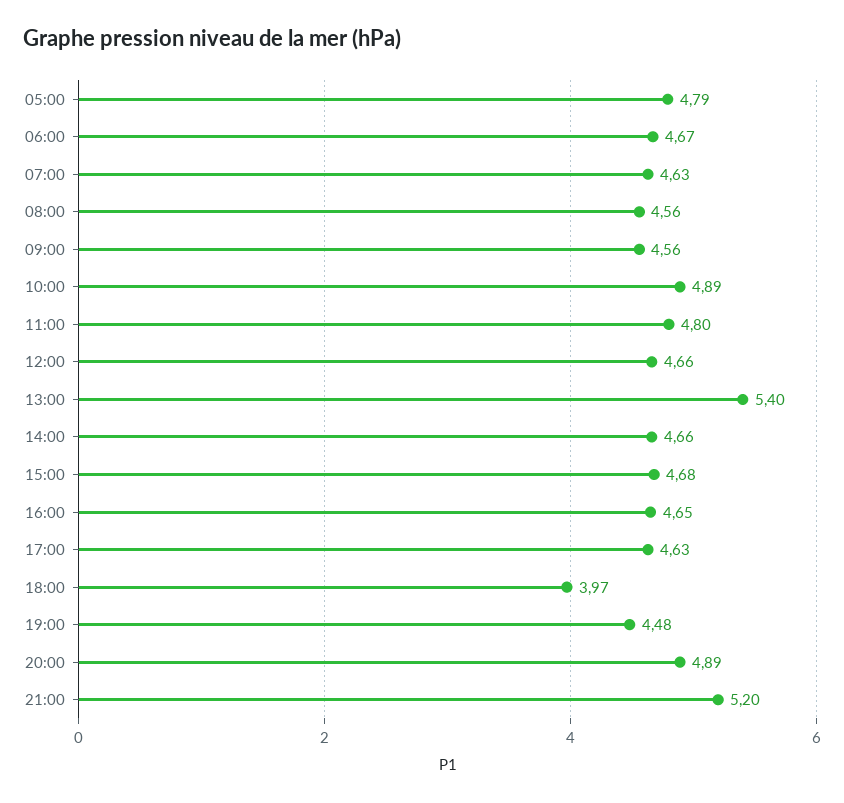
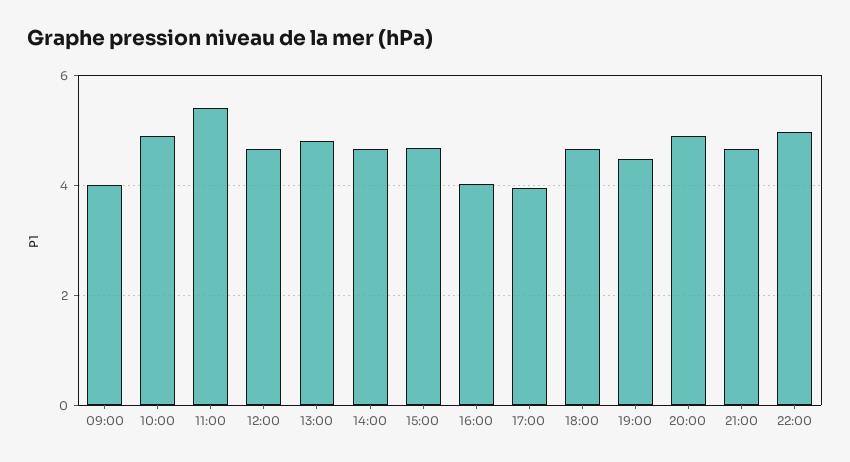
05:00: 4.79 -> none
06:00: 4.67 -> none
07:00: 4.63 -> none
08:00: 4.56 -> none
09:00: 4.56 -> 4
11:00: 4.8 -> 5.4
13:00: 5.4 -> 4.8
16:00: 4.65 -> 4
17:00: 4.63 -> 4
18:00: 3.97 -> 4.6
21:00: 5.2 -> 4.6
22:00: none -> 5

